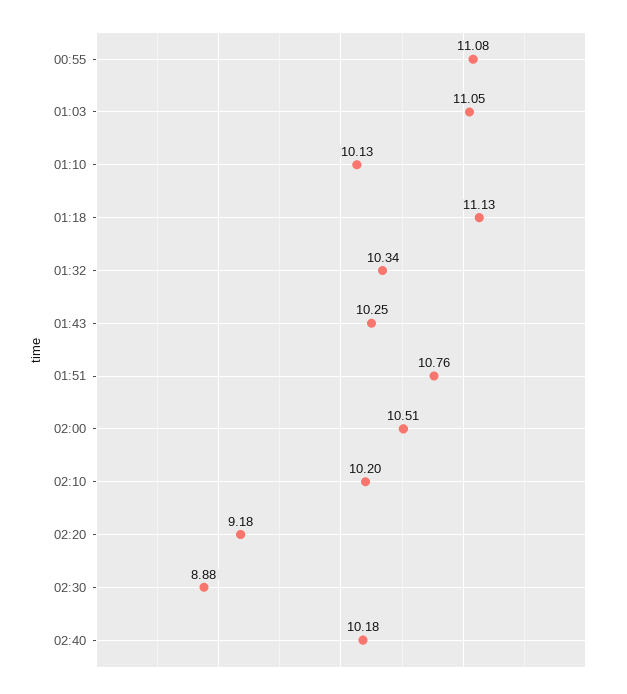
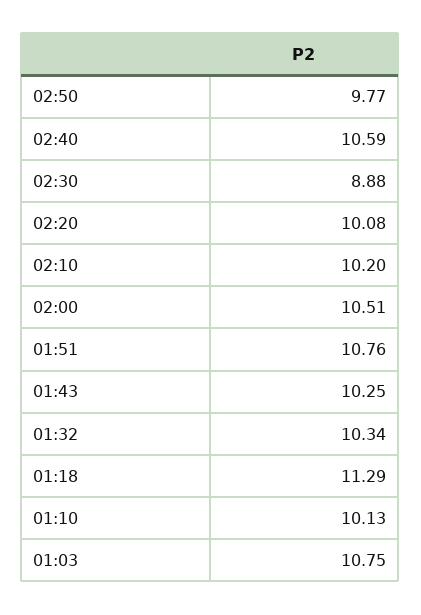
00:55: 11.08 -> none
01:03: 11.05 -> 10.75
01:18: 11.13 -> 11.29
02:20: 9.18 -> 10.08
02:40: 10.18 -> 10.59
02:50: none -> 9.77

